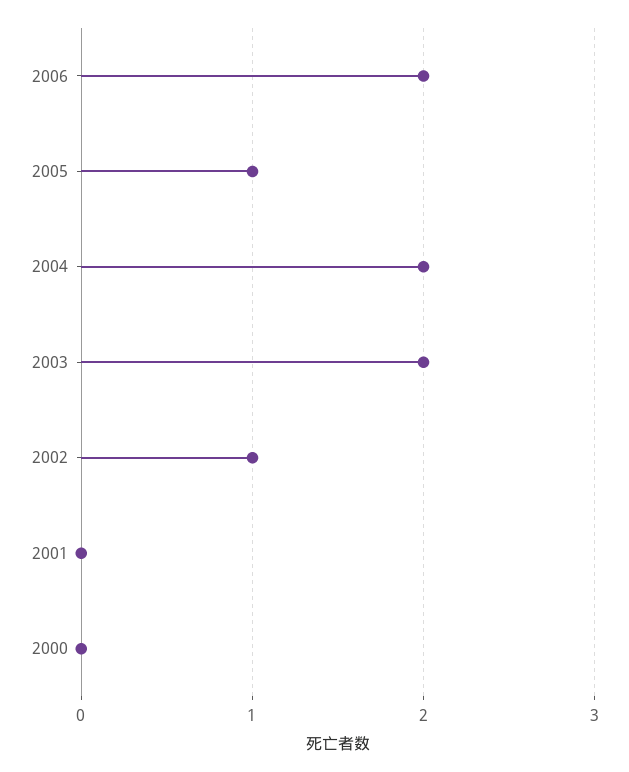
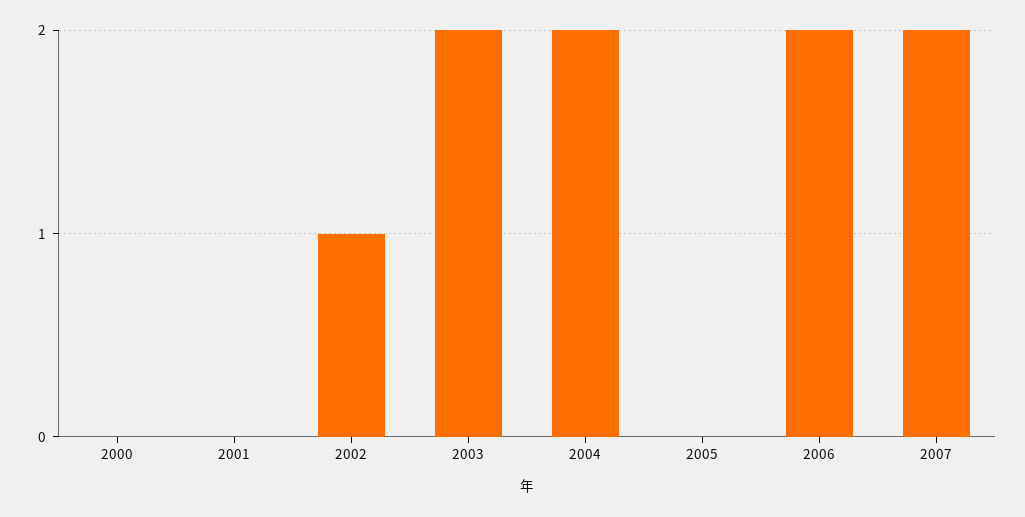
2005: 1 -> 0
2007: none -> 2

